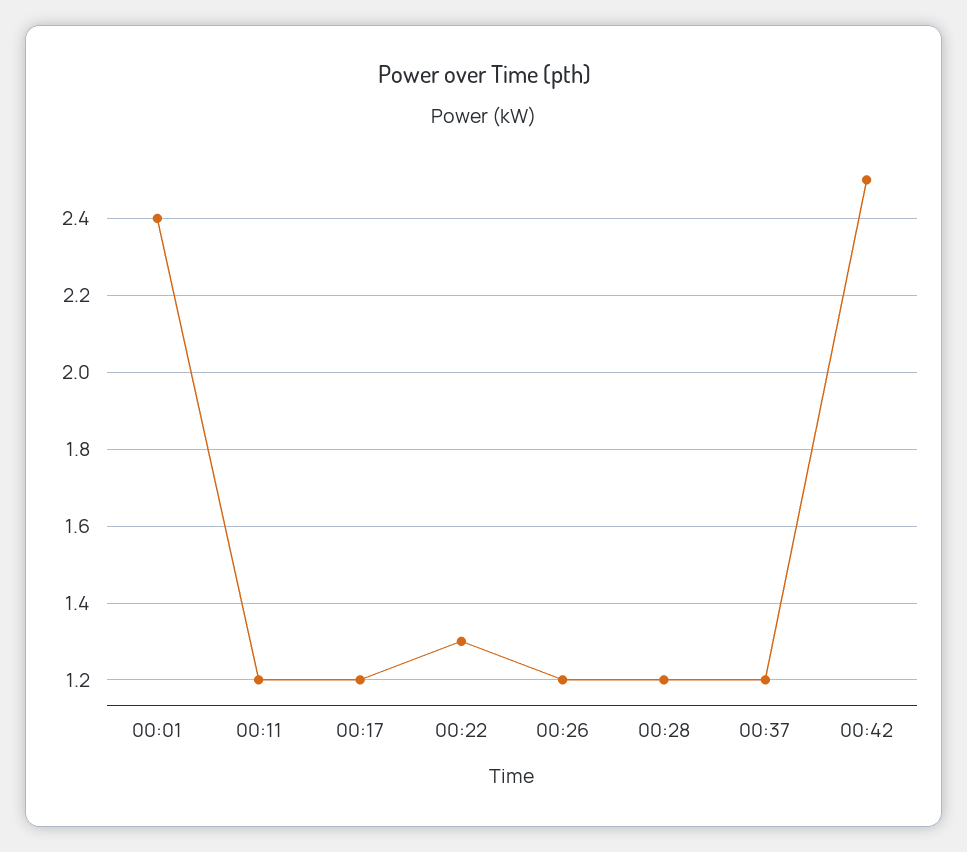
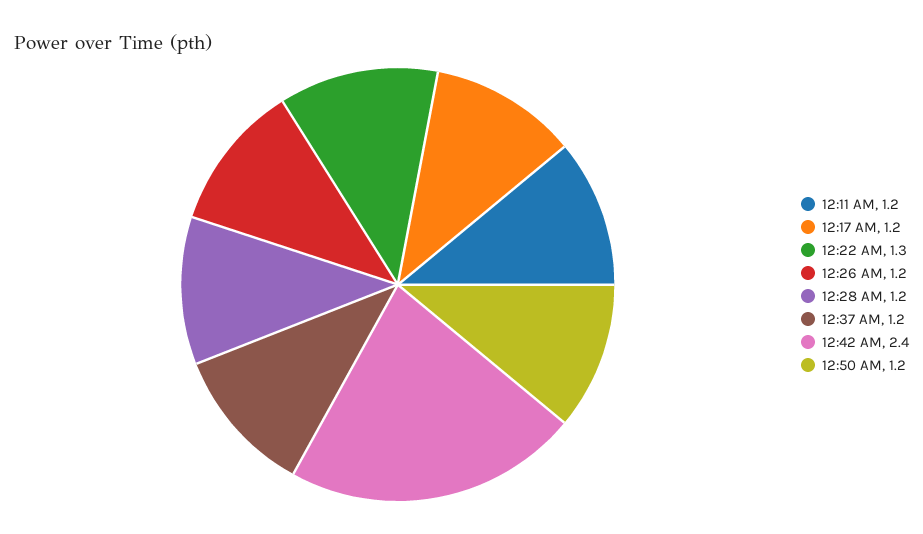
00:01: 2.4 -> none
00:42: 2.5 -> 2.4
12:50 AM: none -> 1.2

